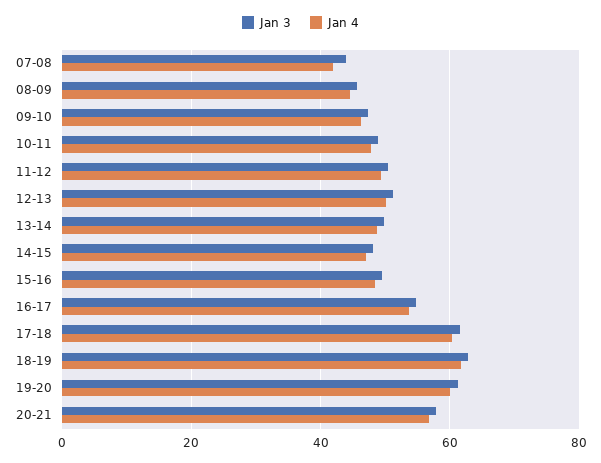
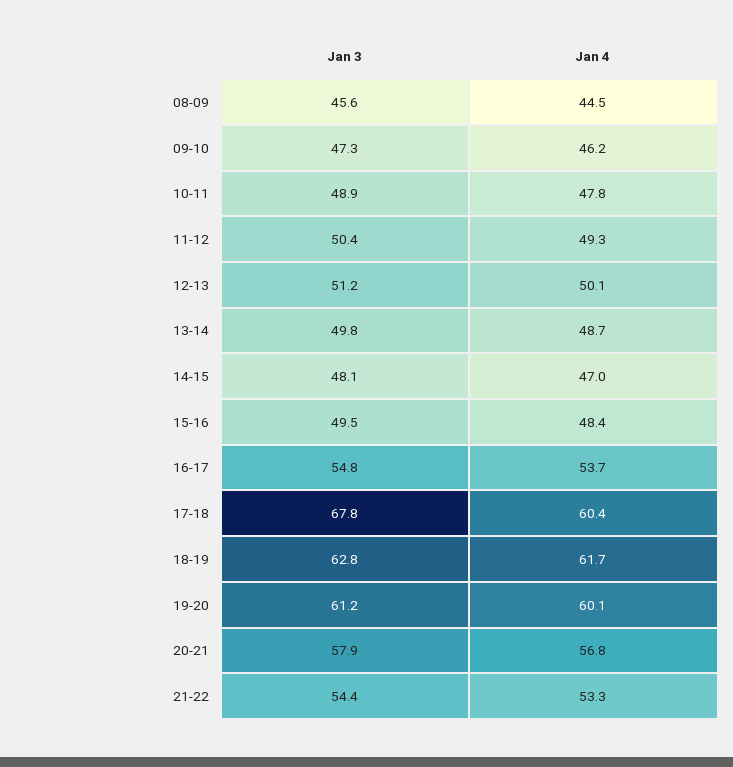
Jan 3, 07-08: 44 -> none
Jan 4, 07-08: 42 -> none
Jan 3, 17-18: 62 -> 67.8
Jan 3, 21-22: none -> 54.4
Jan 4, 21-22: none -> 53.3

